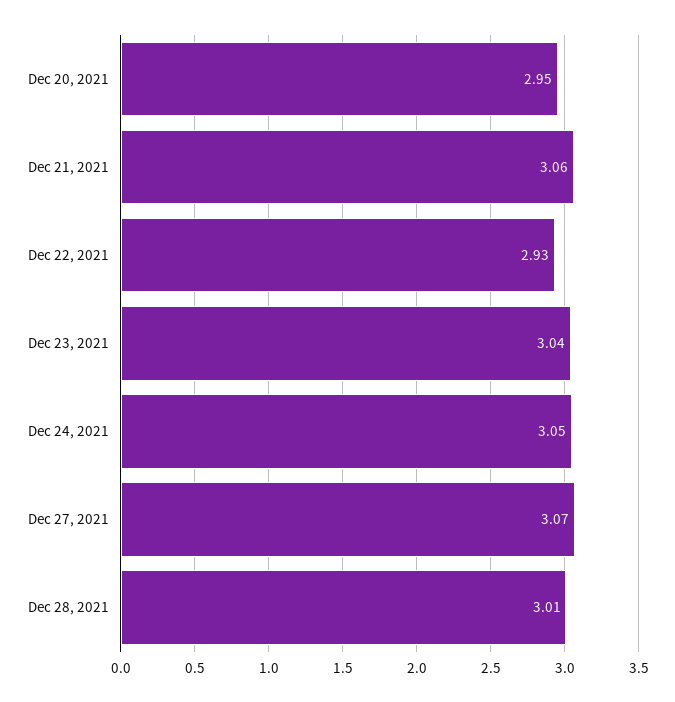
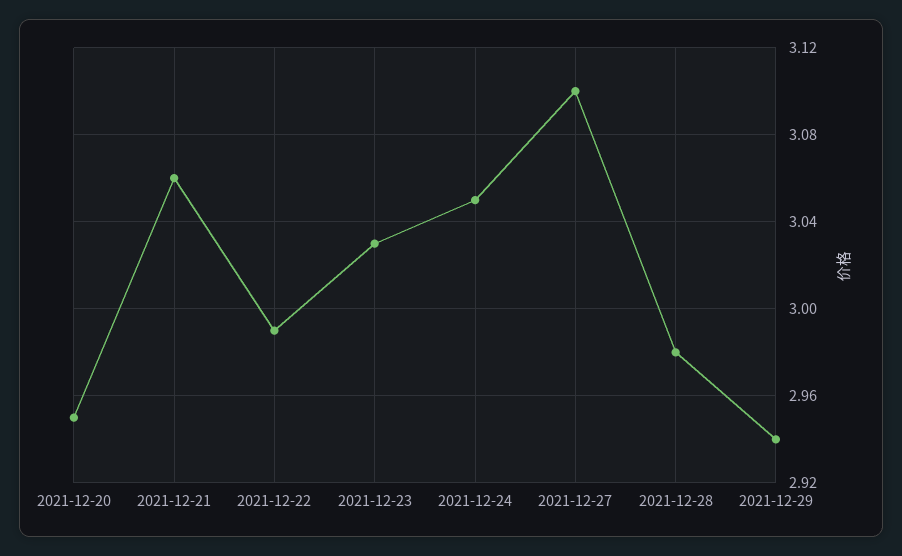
Dec 22, 2021: 2.93 -> 2.99
Dec 23, 2021: 3.04 -> 3.03
Dec 27, 2021: 3.07 -> 3.1
Dec 28, 2021: 3.01 -> 2.98
2021-12-29: none -> 2.94

